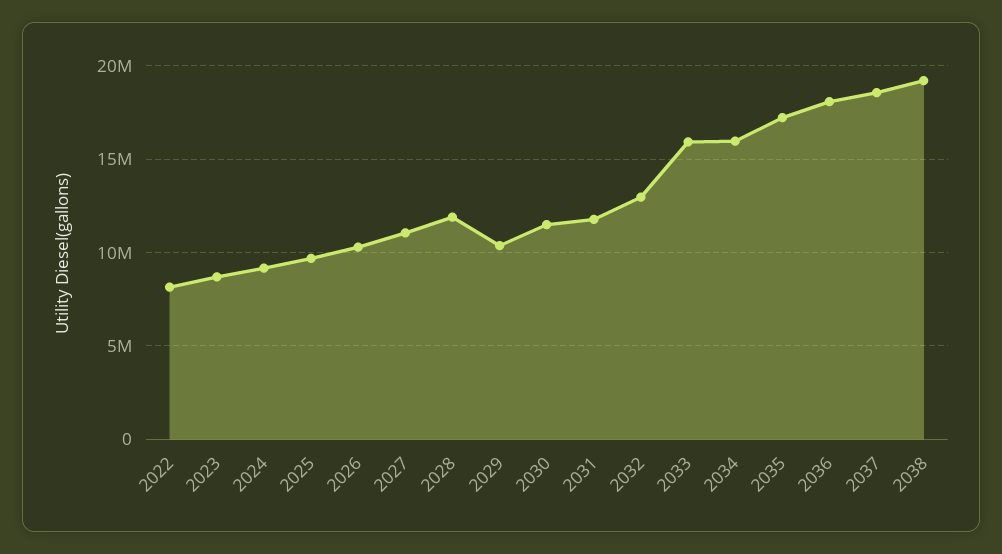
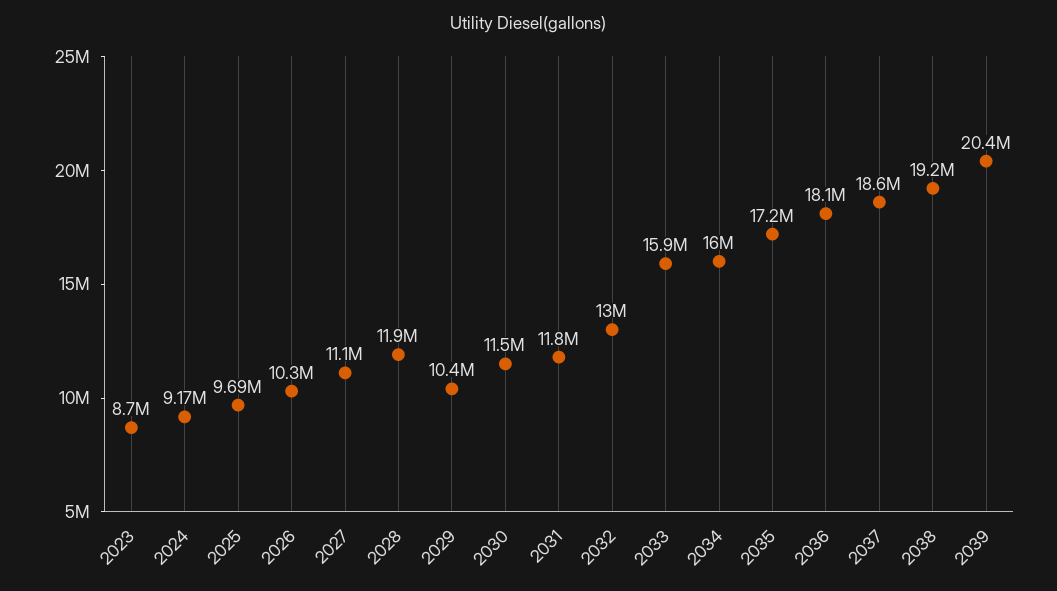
2022: 8000000 -> none
2039: none -> 20400000

